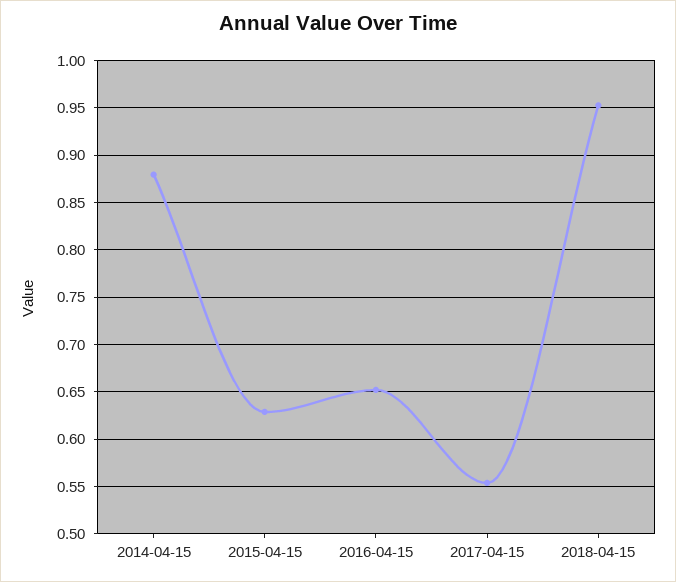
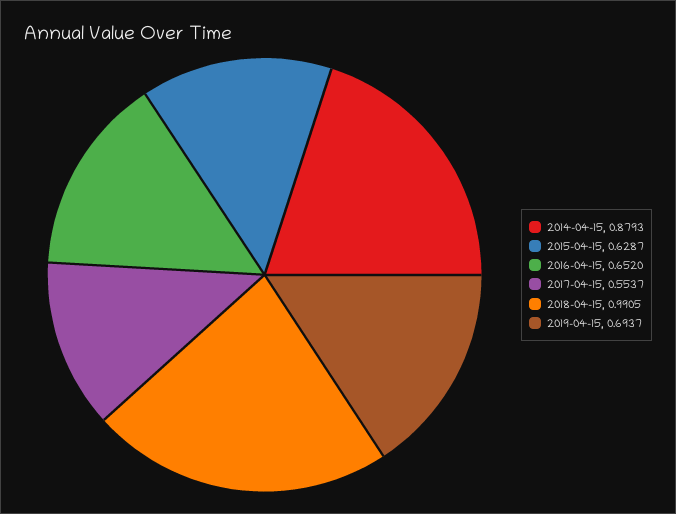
2018-04-15: 0.95 -> 0.9905
2019-04-15: none -> 0.6937

